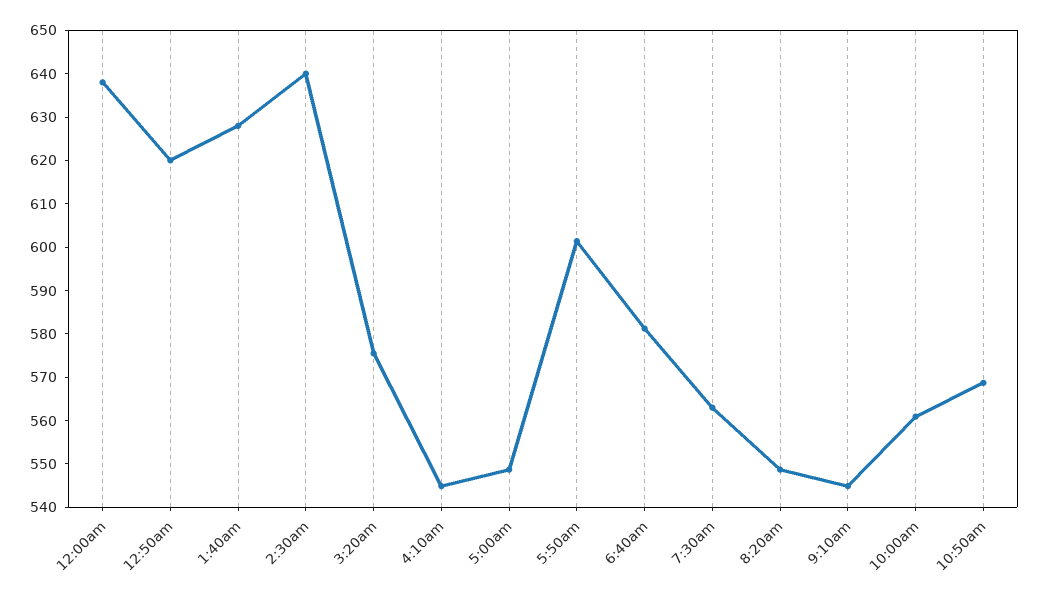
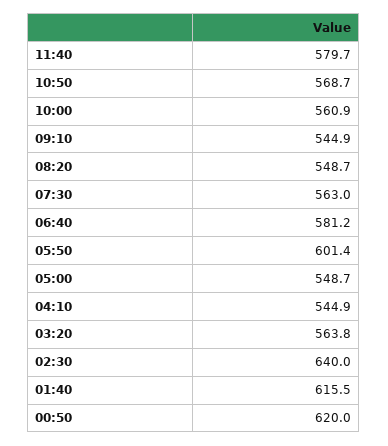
12:00am: 638 -> none
1:40am: 628 -> 615.5
3:20am: 576 -> 563.8
11:40: none -> 579.7

